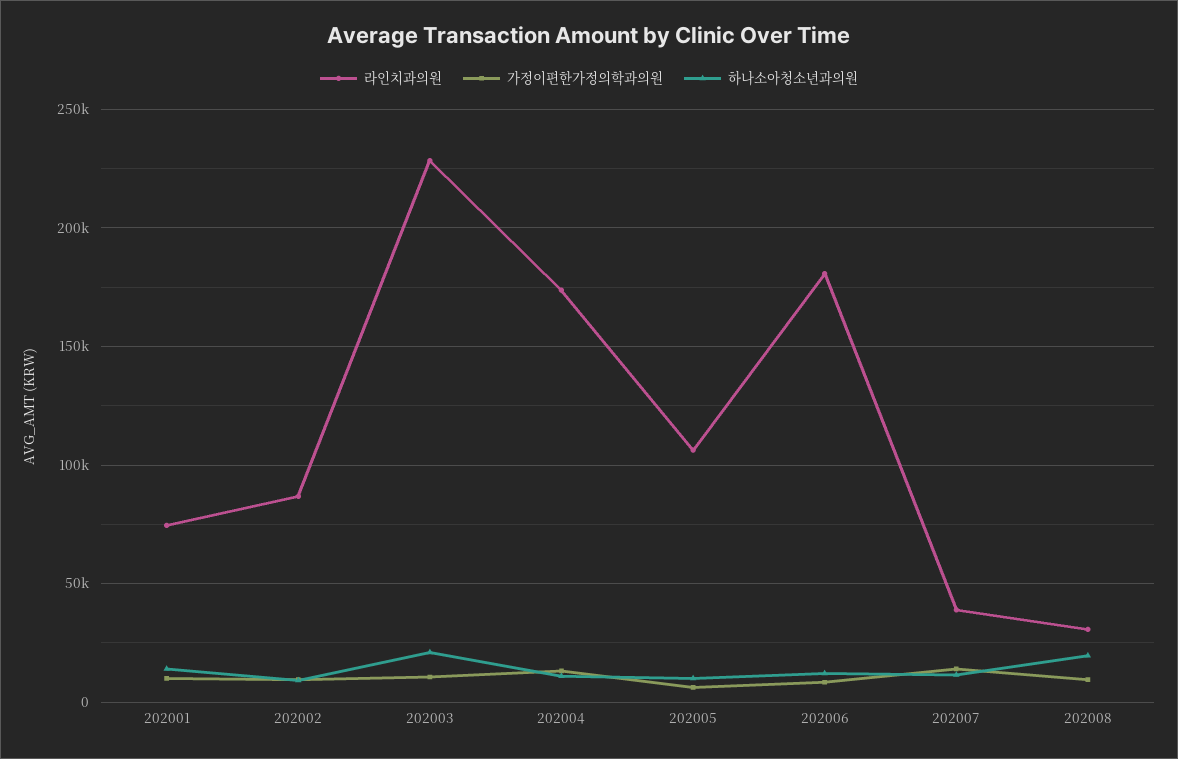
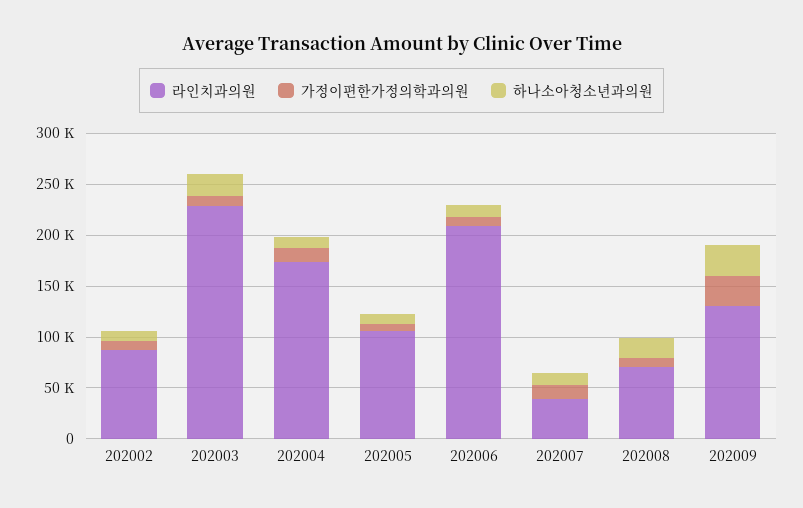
라인치과의원, 202001: 75000 -> none
가정이편한가정의학과의원, 202001: 10000 -> none
하나소아청소년과의원, 202001: 15000 -> none
라인치과의원, 202006: 180000 -> 210000
라인치과의원, 202008: 30000 -> 70000
라인치과의원, 202009: none -> 130000
가정이편한가정의학과의원, 202009: none -> 30000
하나소아청소년과의원, 202009: none -> 30000

